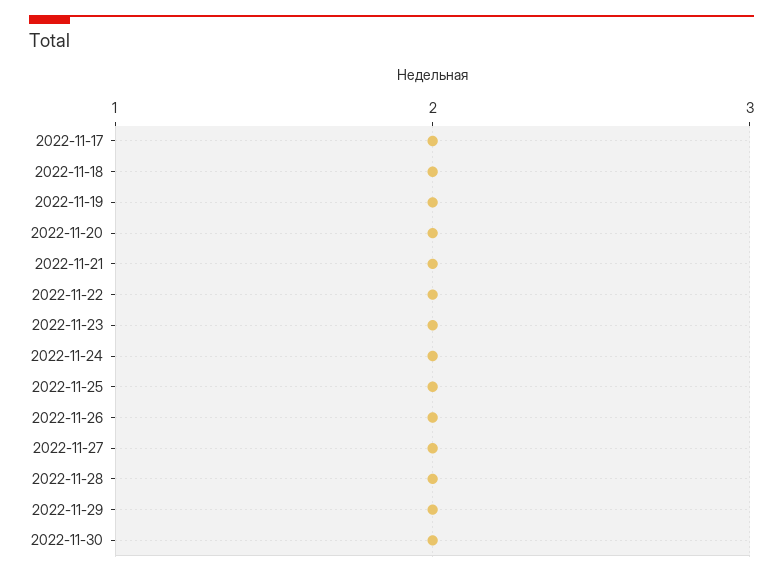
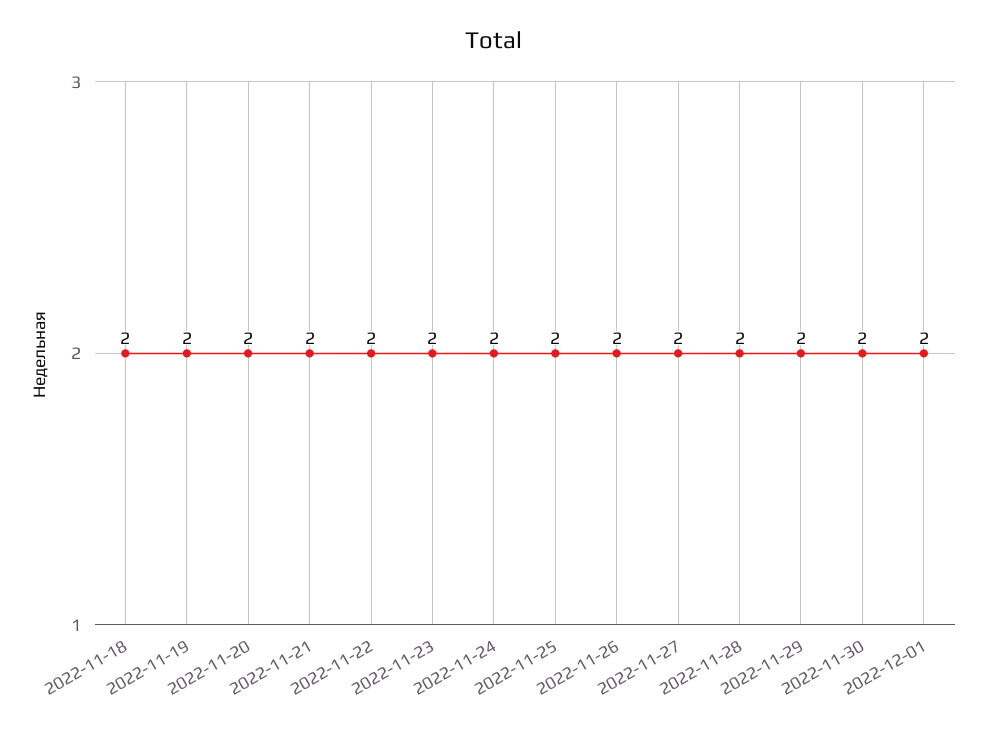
2022-11-17: 2 -> none
2022-12-01: none -> 2

